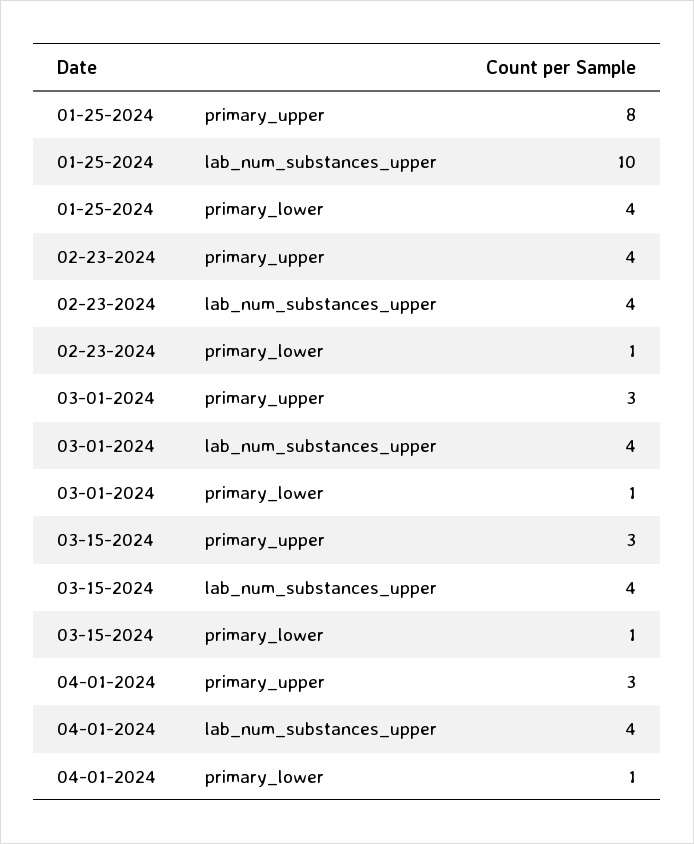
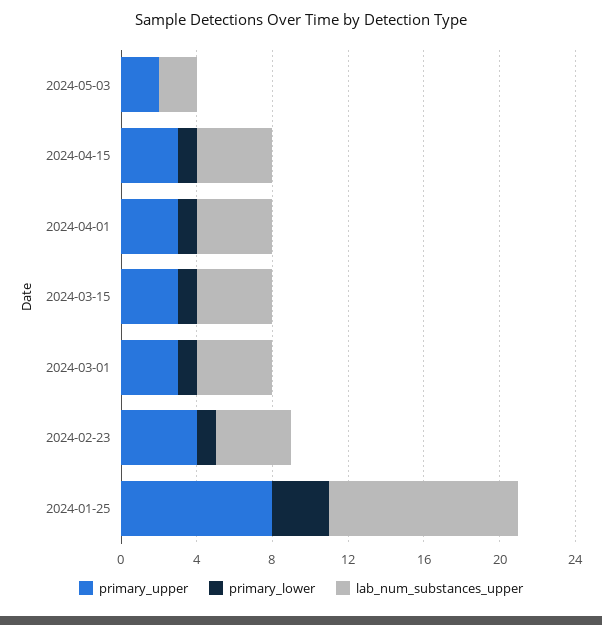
primary_lower, 01-25-2024: 4 -> 3
primary_upper, 2024-05-03: none -> 2
primary_lower, 2024-05-03: none -> 0
lab_num_substances_upper, 2024-05-03: none -> 2
primary_upper, 2024-04-15: none -> 3
primary_lower, 2024-04-15: none -> 1
lab_num_substances_upper, 2024-04-15: none -> 4

